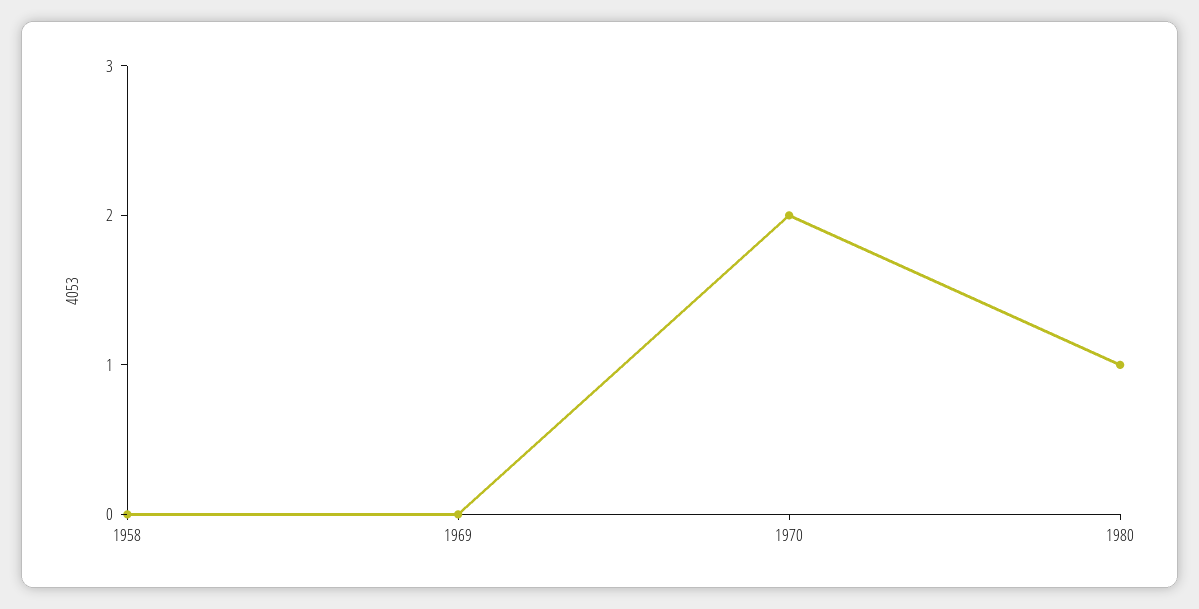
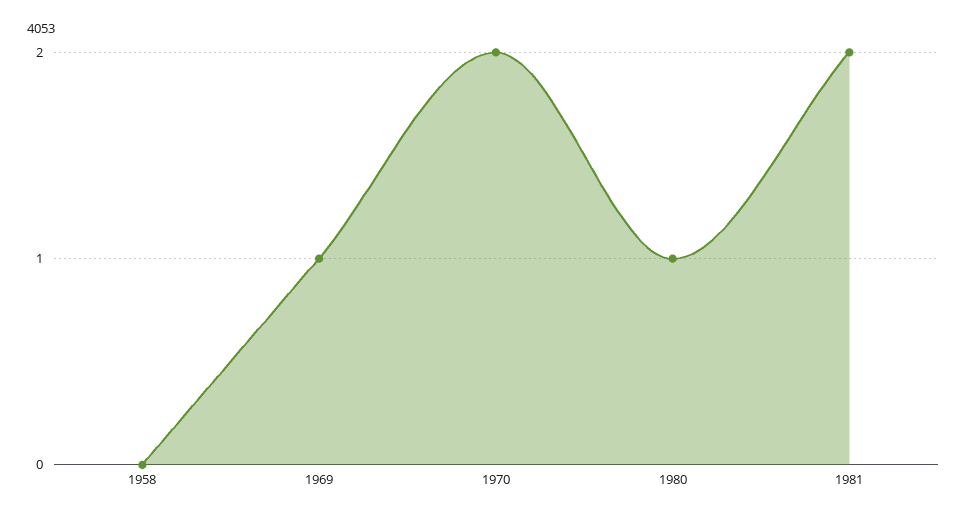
1969: 0 -> 1
1981: none -> 2

